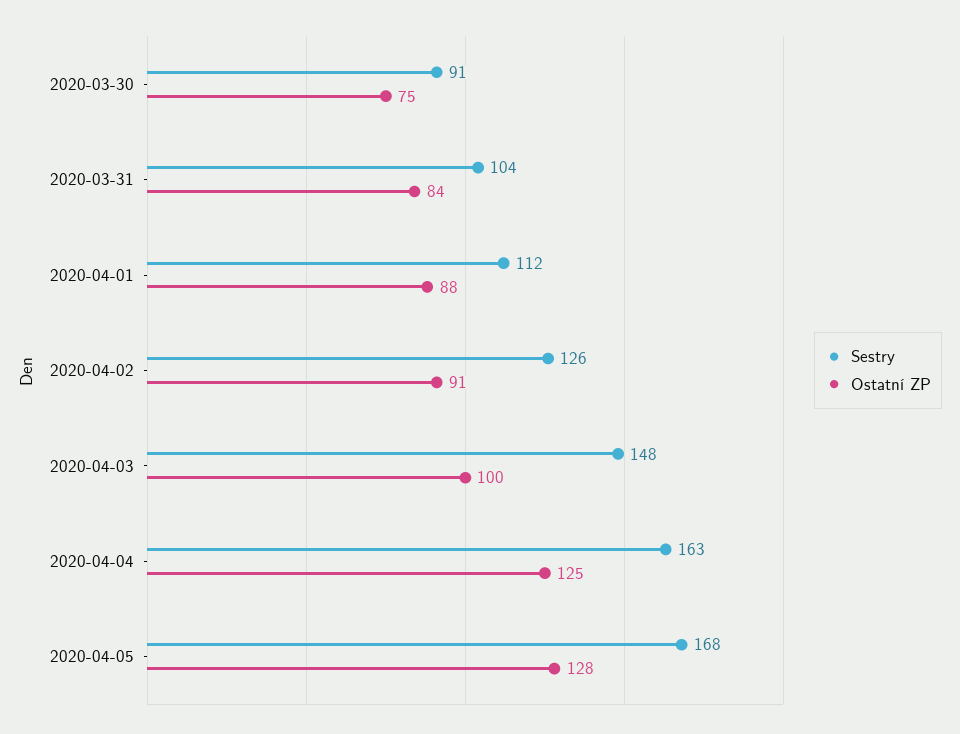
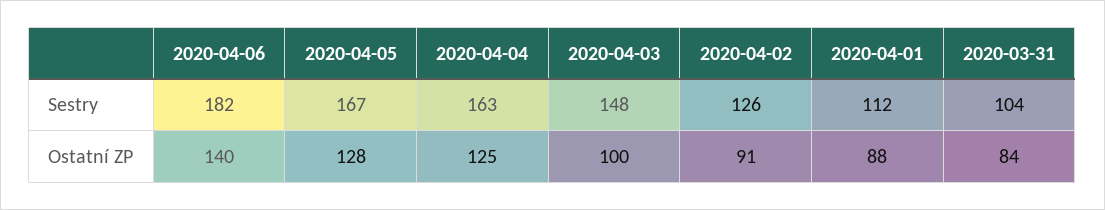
Sestry, 2020-03-30: 91 -> none
Ostatní ZP, 2020-03-30: 75 -> none
Sestry, 2020-04-05: 168 -> 167
Sestry, 2020-04-06: none -> 182
Ostatní ZP, 2020-04-06: none -> 140

